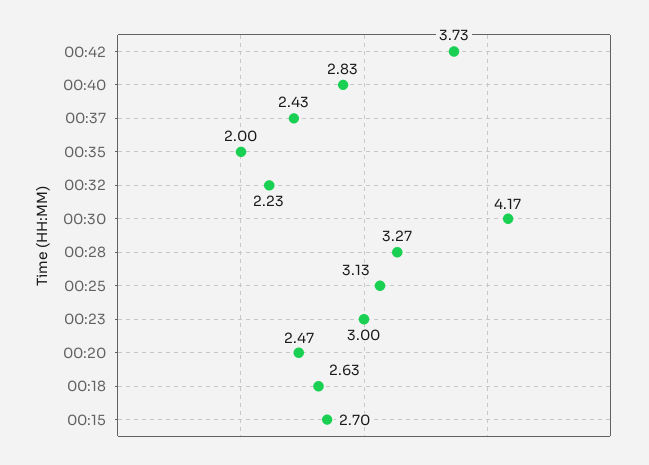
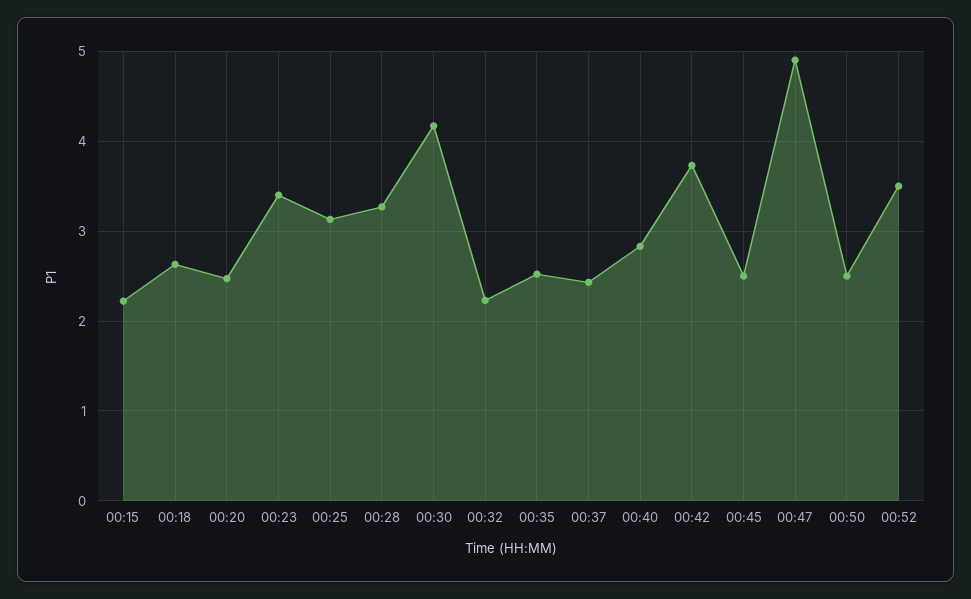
00:35: 2 -> 2.5
00:23: 3 -> 3.4
00:15: 2.7 -> 2.2
00:45: none -> 2.5
00:47: none -> 4.9
00:50: none -> 2.5
00:52: none -> 3.5

